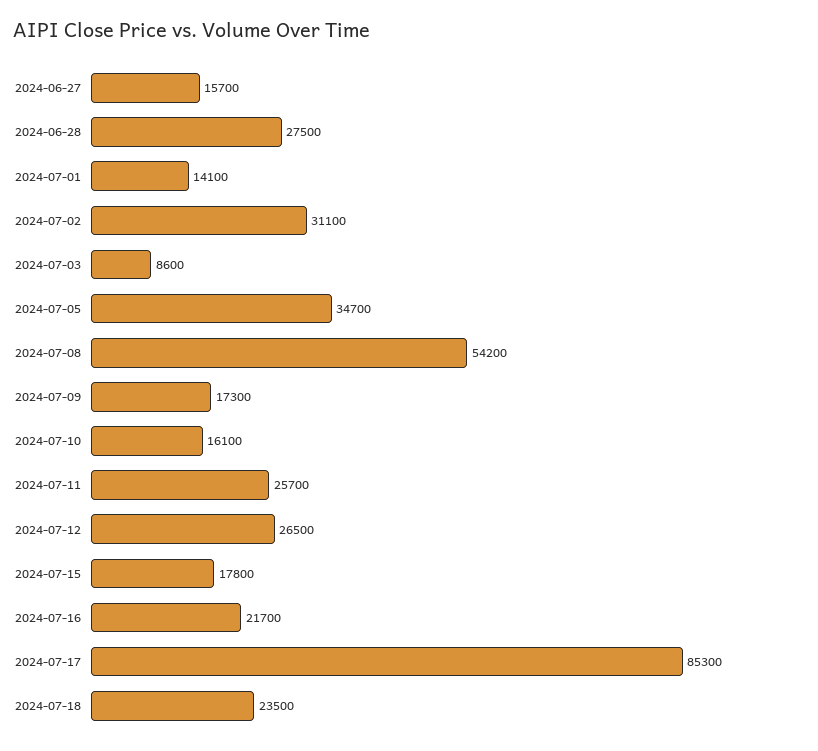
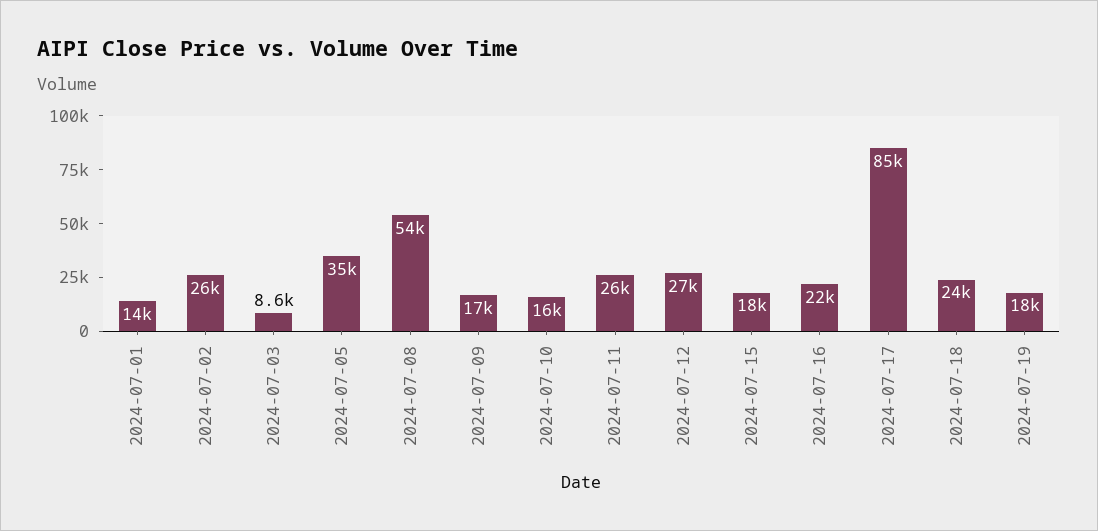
2024-06-27: 15700 -> none
2024-06-28: 27500 -> none
2024-07-02: 31100 -> 26000
2024-07-19: none -> 18000

